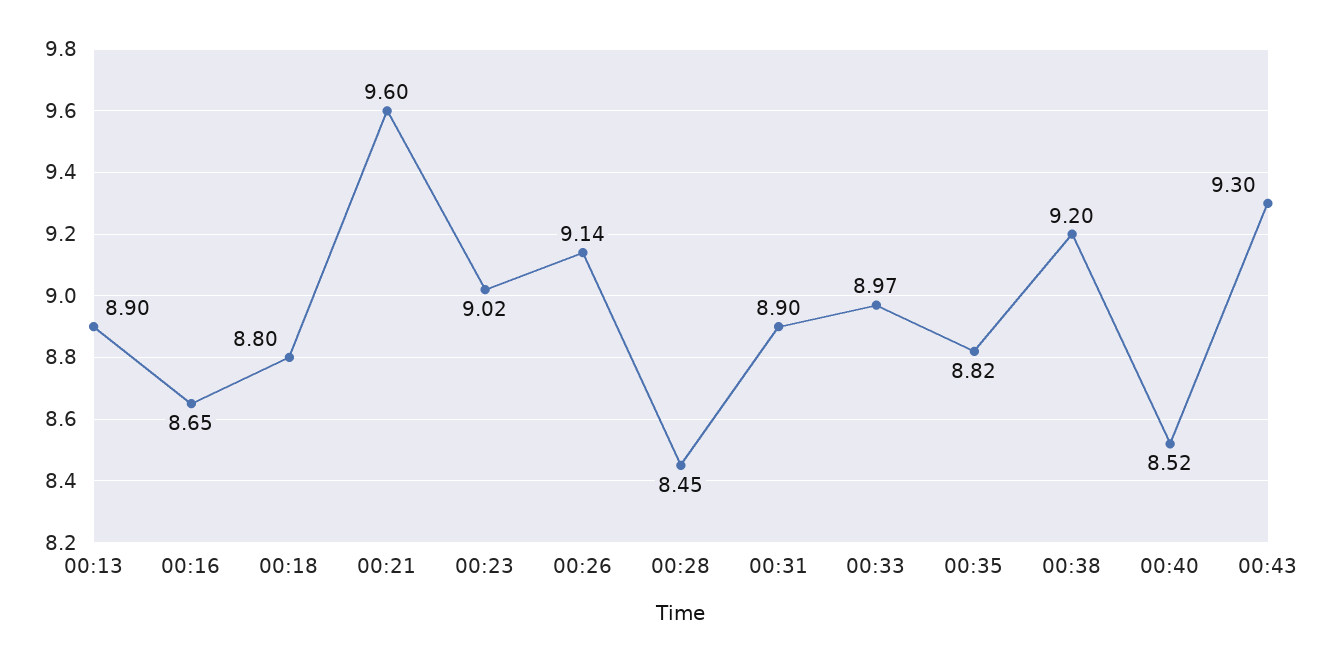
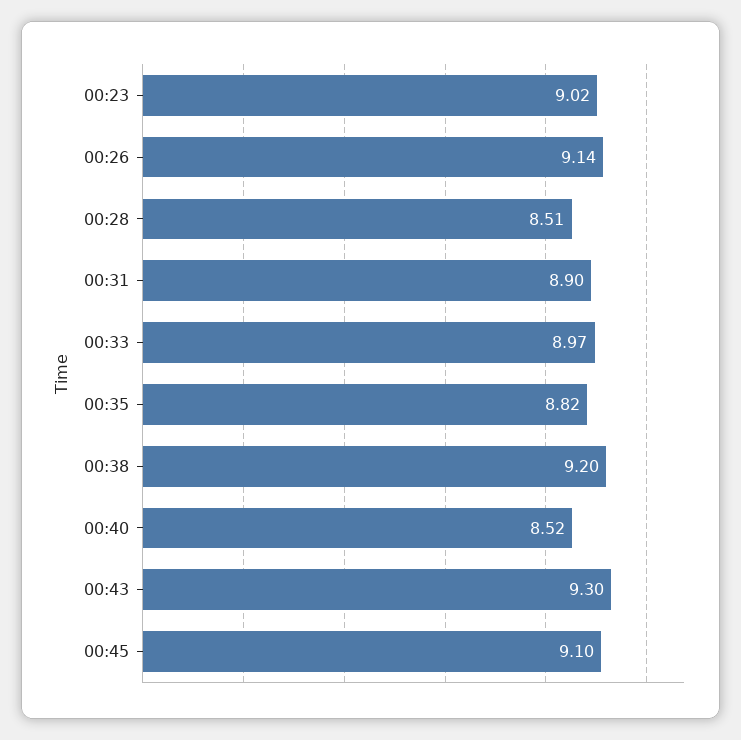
00:13: 8.9 -> none
00:16: 8.65 -> none
00:18: 8.8 -> none
00:21: 9.6 -> none
00:28: 8.45 -> 8.51
00:45: none -> 9.1

